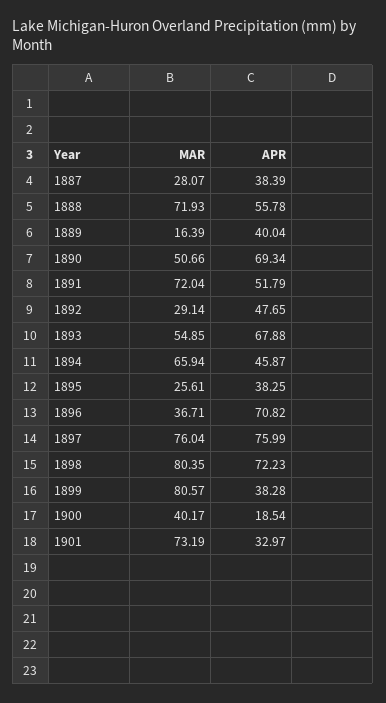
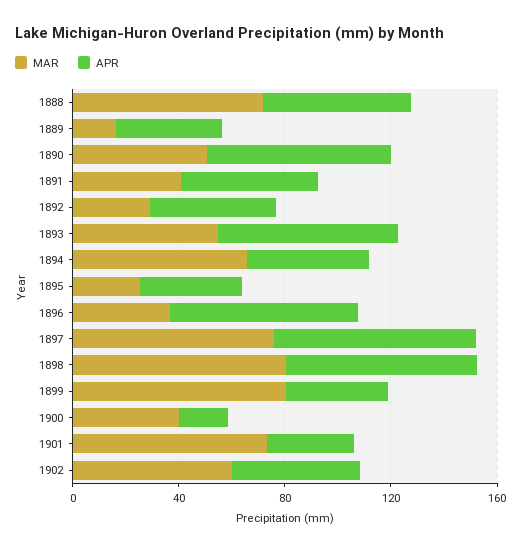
MAR, 1887: 28.07 -> none
APR, 1887: 38.39 -> none
MAR, 1891: 72.04 -> 40
MAR, 1902: none -> 60
APR, 1902: none -> 50

